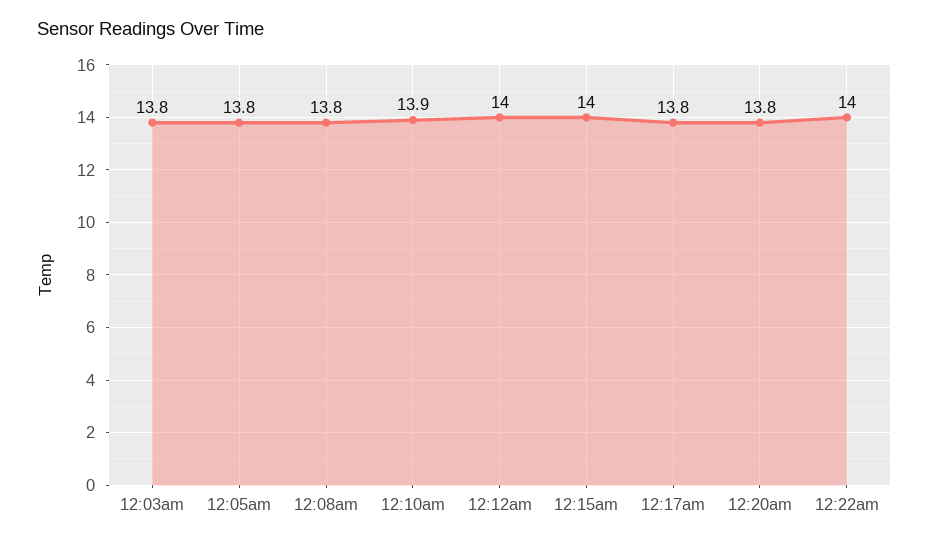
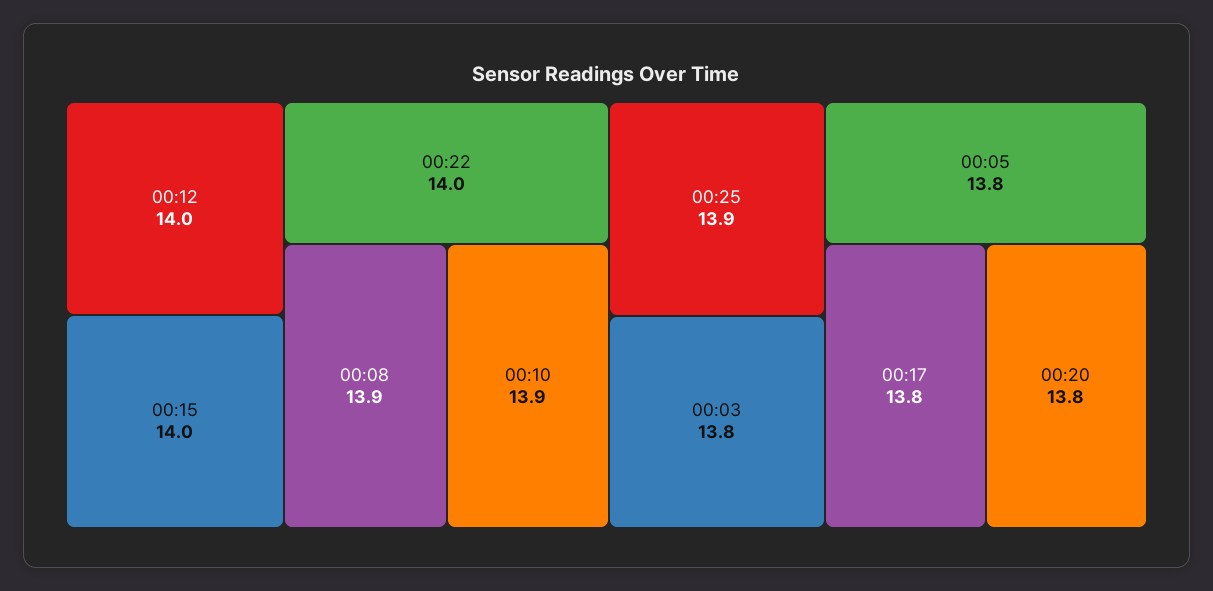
12:08am: 13.8 -> 13.9
00:25: none -> 13.9

